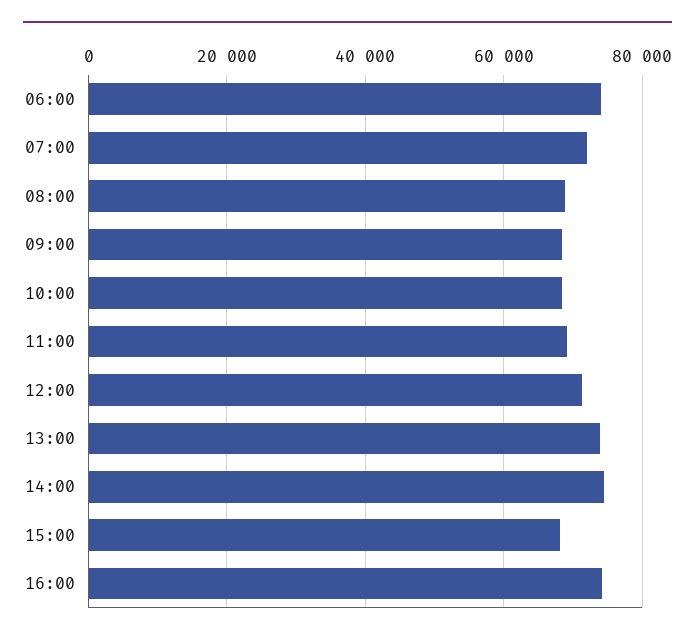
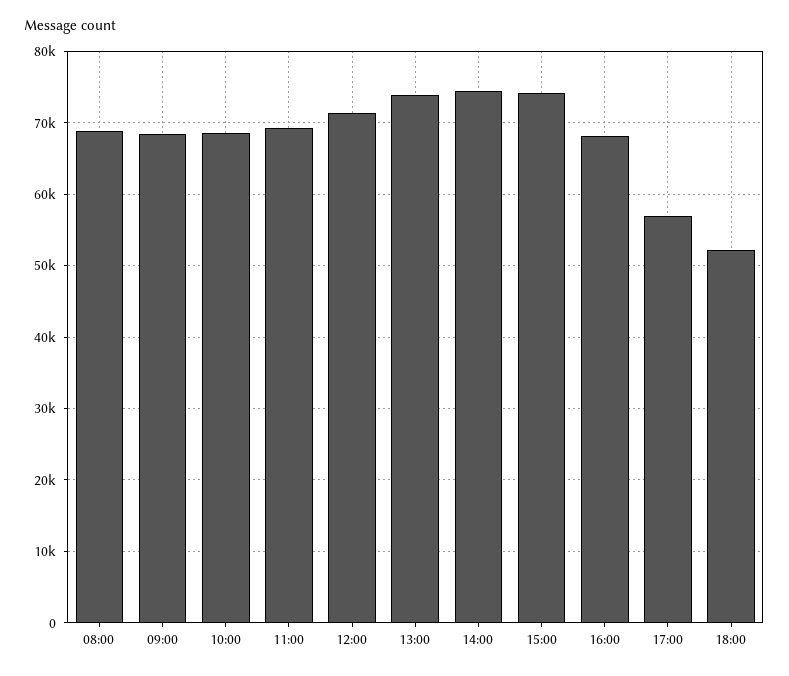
06:00: 74000 -> none
07:00: 72000 -> none
15:00: 68000 -> 74000
16:00: 74000 -> 68000
17:00: none -> 57000
18:00: none -> 52000

